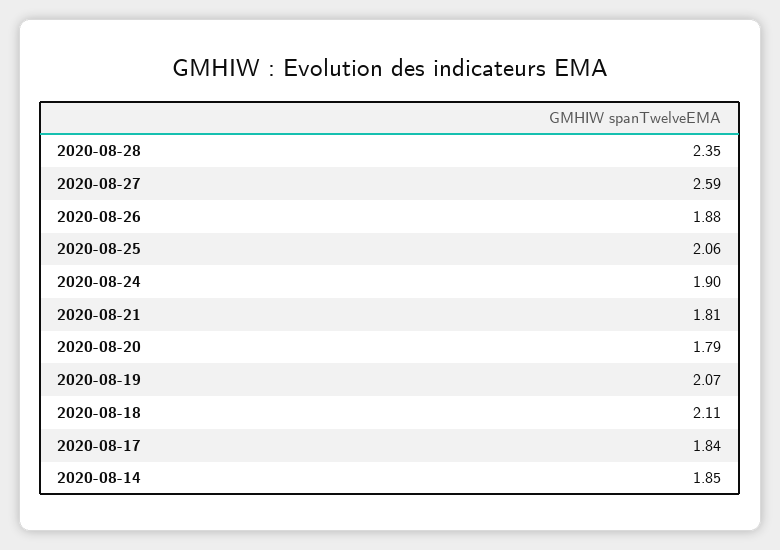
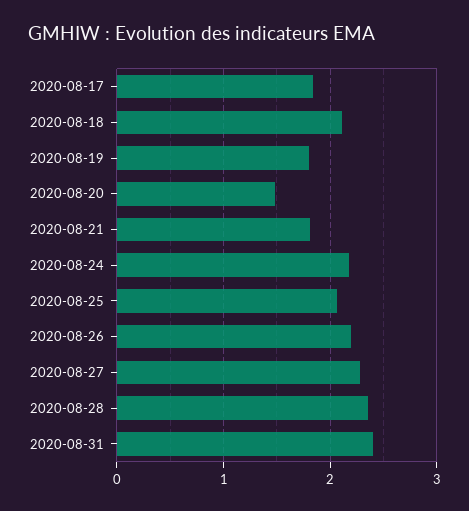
2020-08-27: 2.59 -> 2.3
2020-08-26: 1.88 -> 2.2
2020-08-24: 1.9 -> 2.2
2020-08-20: 1.79 -> 1.5
2020-08-19: 2.07 -> 1.8
2020-08-14: 1.85 -> none
2020-08-31: none -> 2.4

